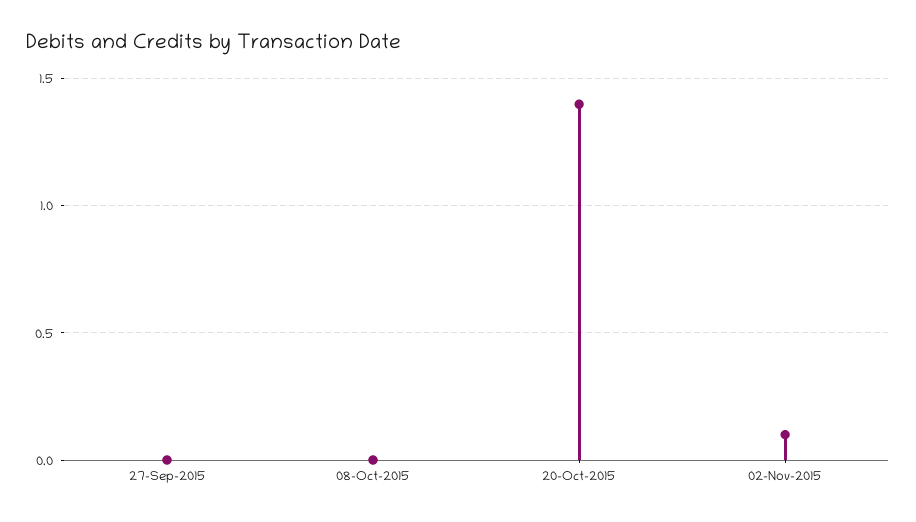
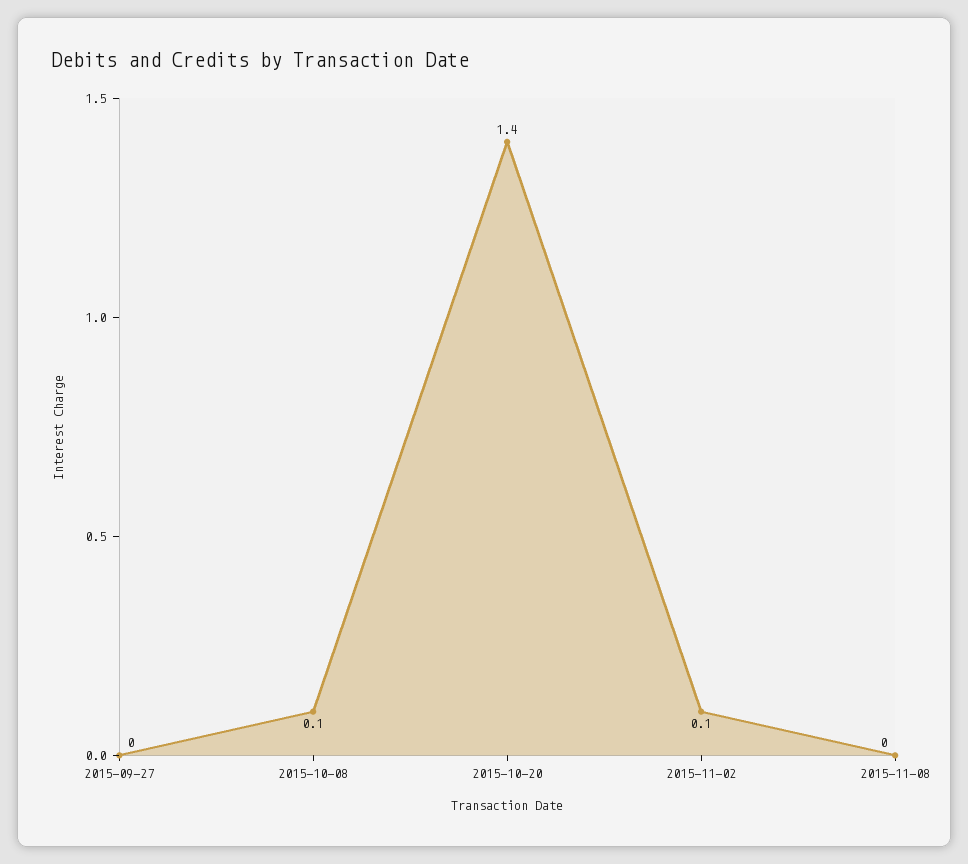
08-Oct-2015: 0 -> 0.1
2015-11-08: none -> 0

